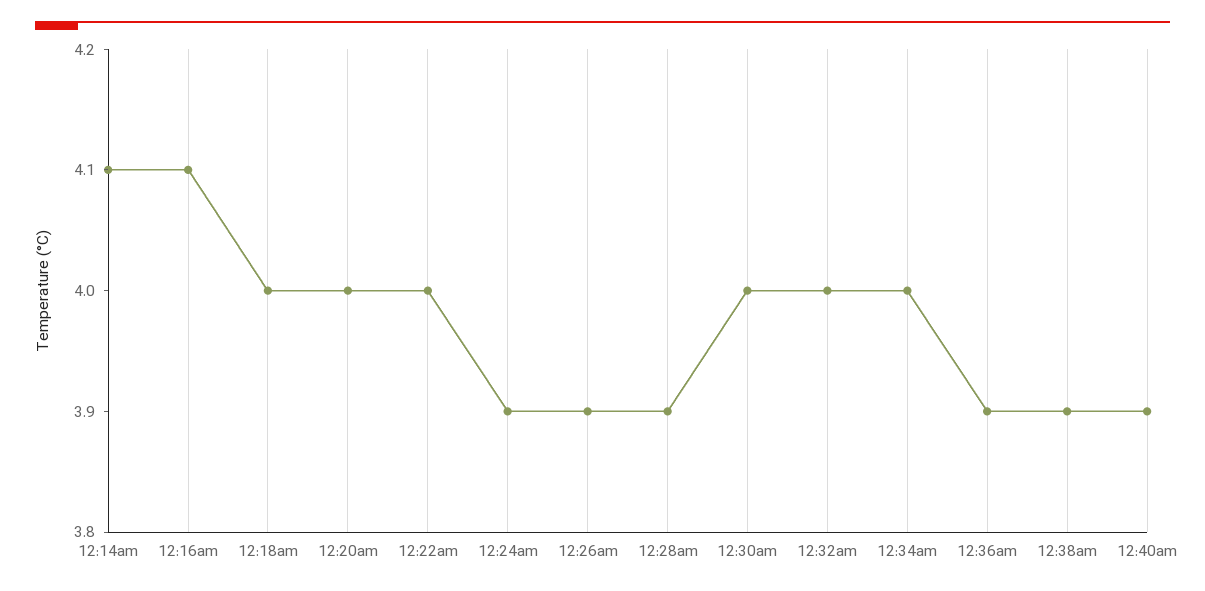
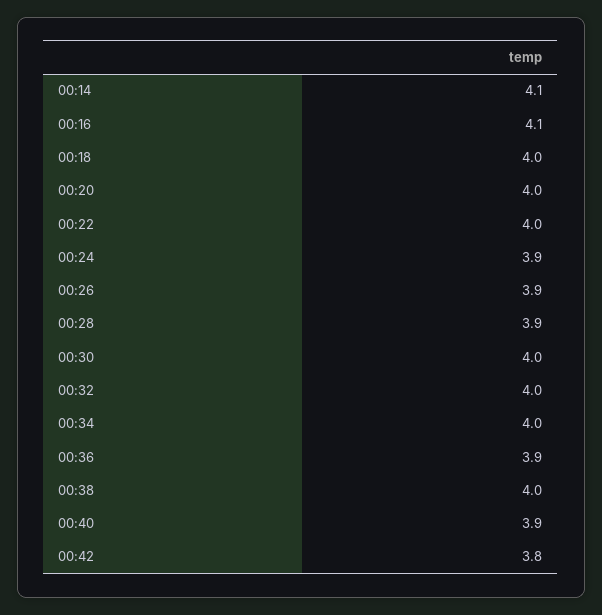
12:38am: 3.9 -> 4
00:42: none -> 3.8

